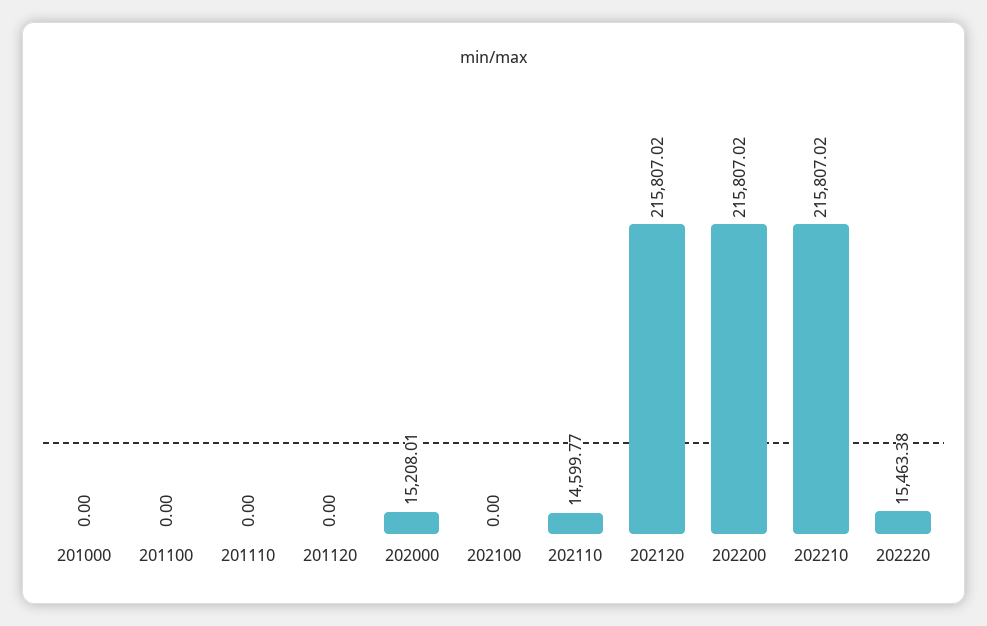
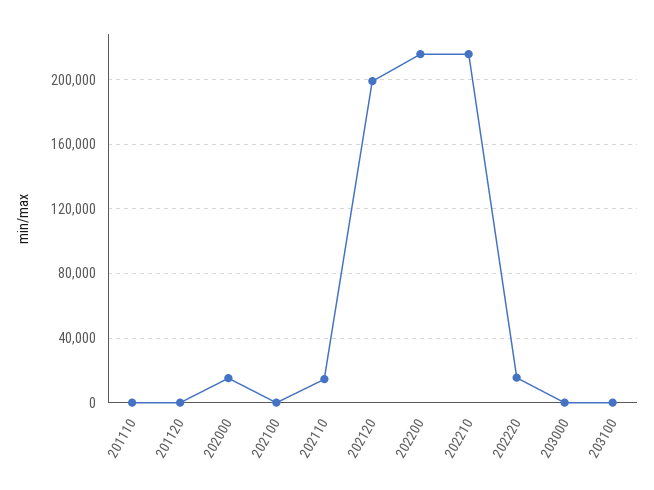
201000: 0 -> none
201100: 0 -> none
202120: 215807.02 -> 200000
203000: none -> 0
203100: none -> 0

